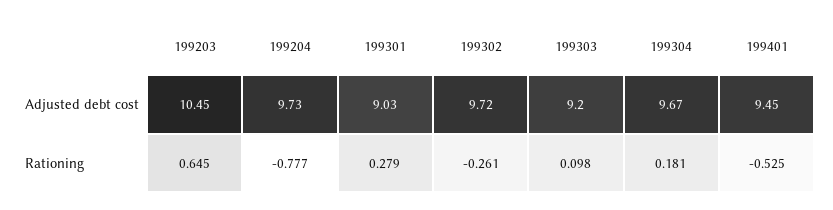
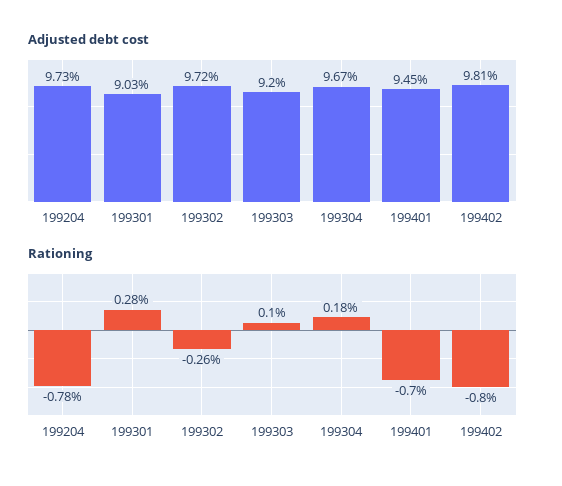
Adjusted debt cost, 199203: 10.45 -> none
Rationing, 199203: 0.645 -> none
Rationing, 199401: -0.525 -> -0.7
Adjusted debt cost, 199402: none -> 9.81
Rationing, 199402: none -> -0.8

